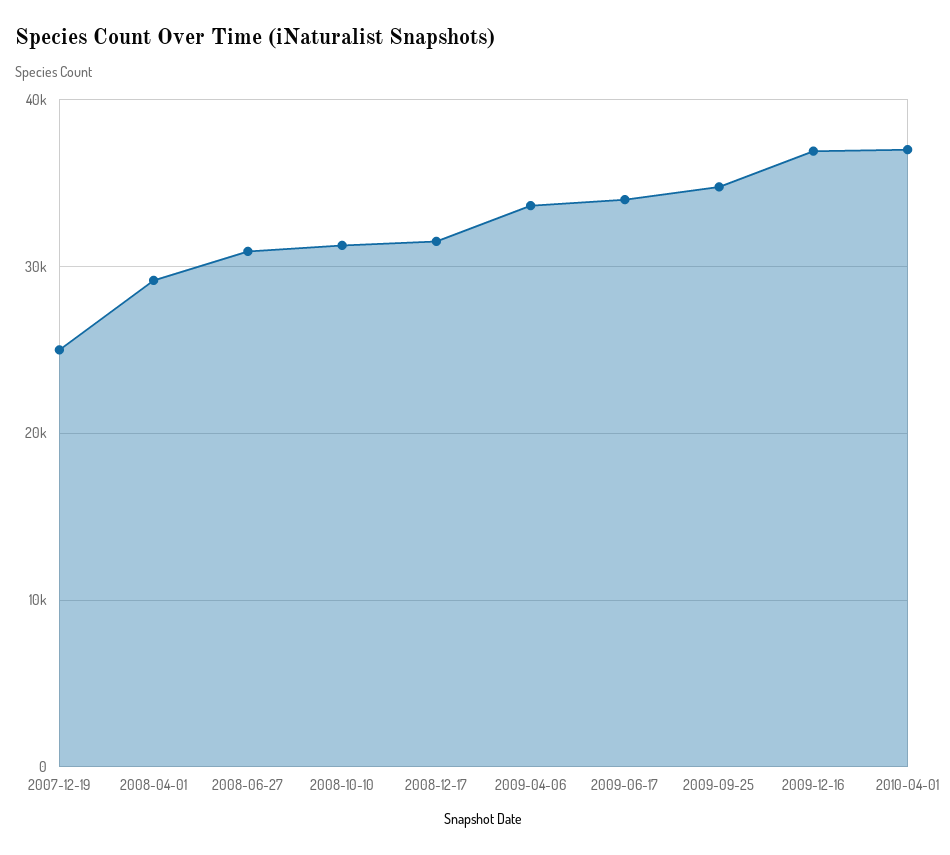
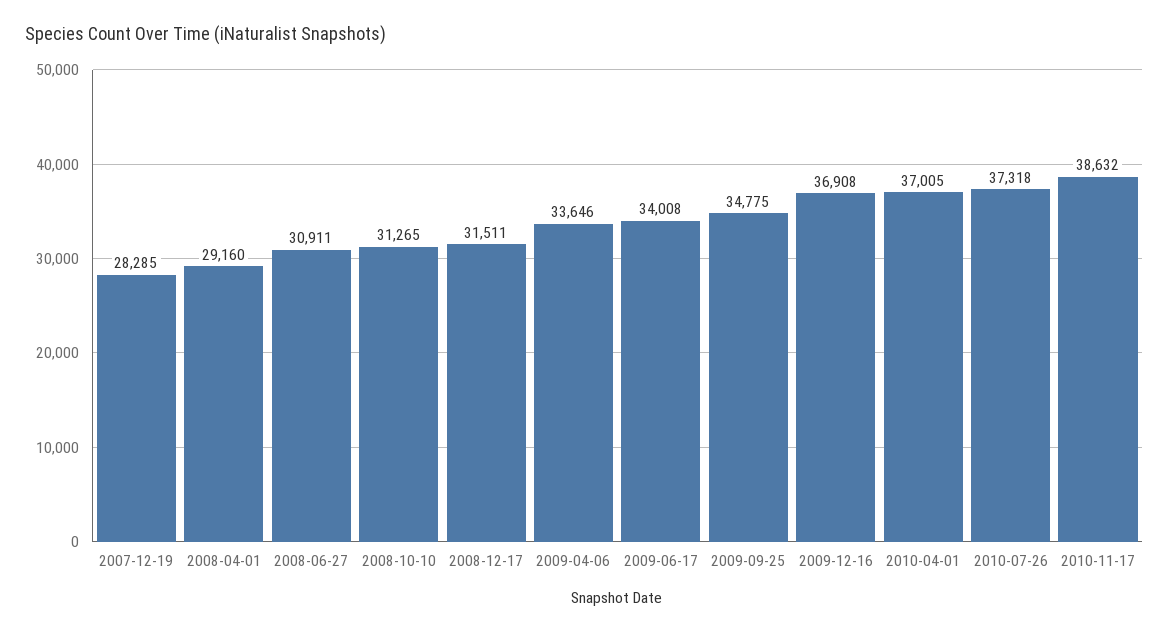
2007-12-19: 25000 -> 28285
2010-07-26: none -> 37318
2010-11-17: none -> 38632

